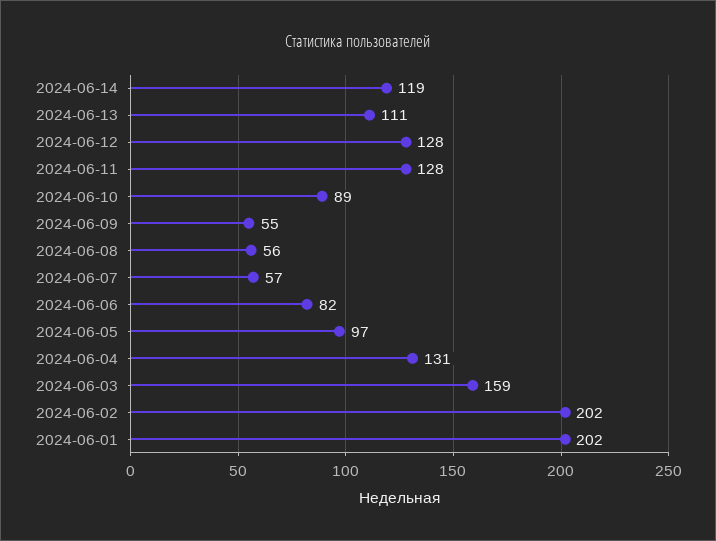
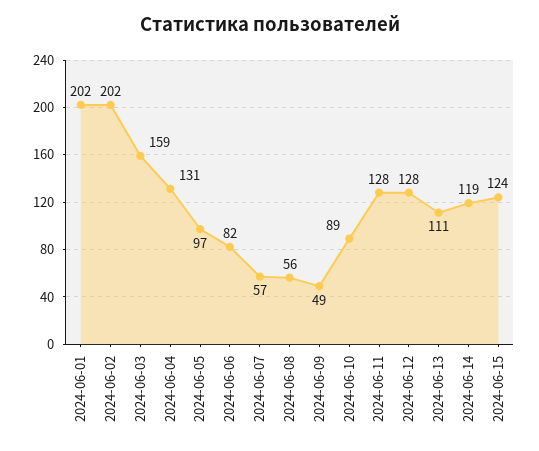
2024-06-09: 55 -> 49
2024-06-15: none -> 124

